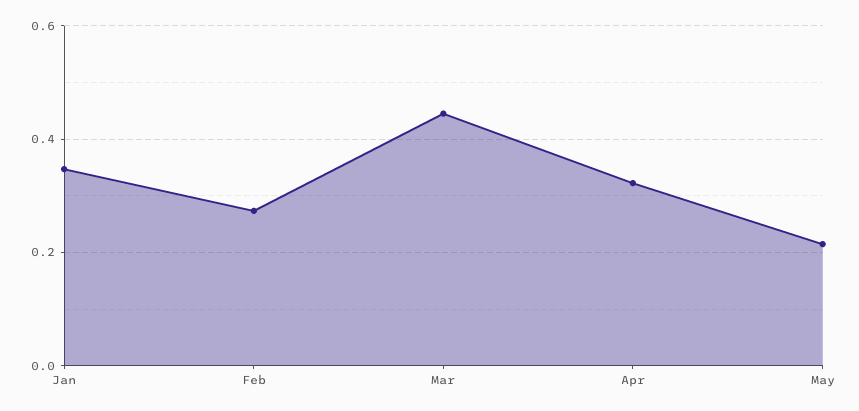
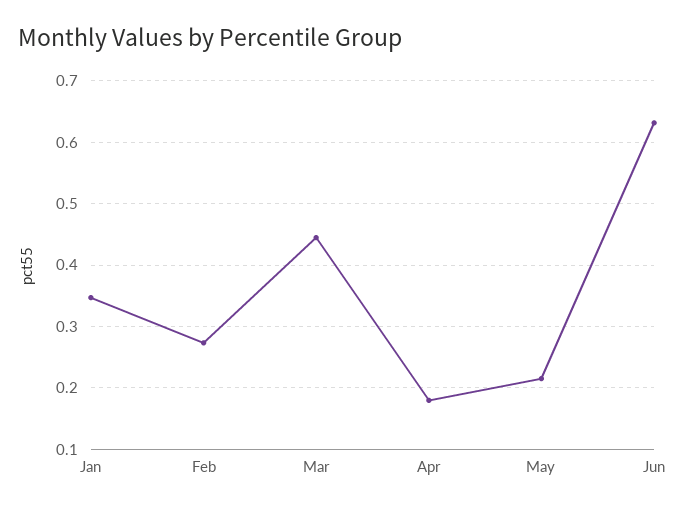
Apr: 0.32 -> 0.18
Jun: none -> 0.63

